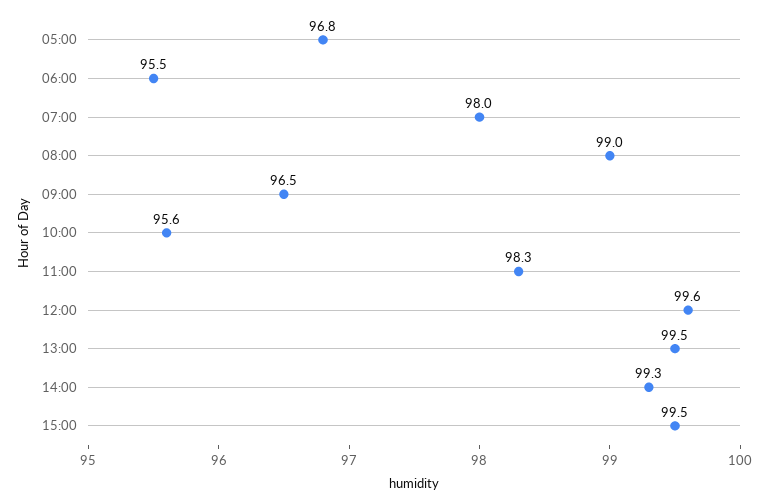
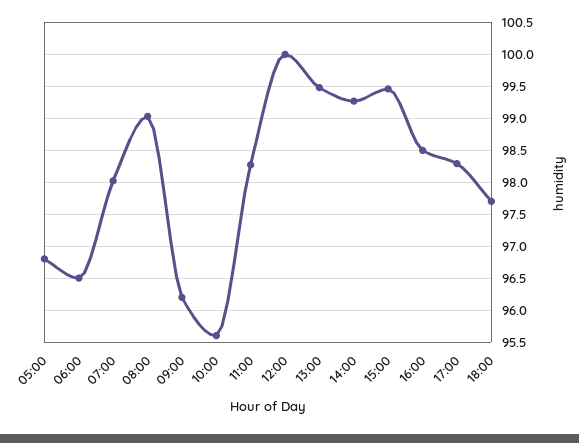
06:00: 95.5 -> 96.5
09:00: 96.5 -> 96.2
12:00: 99.6 -> 100
16:00: none -> 98.5
17:00: none -> 98.3
18:00: none -> 97.7

